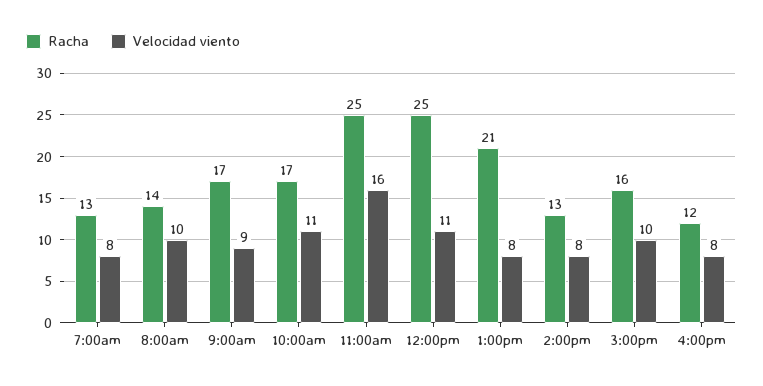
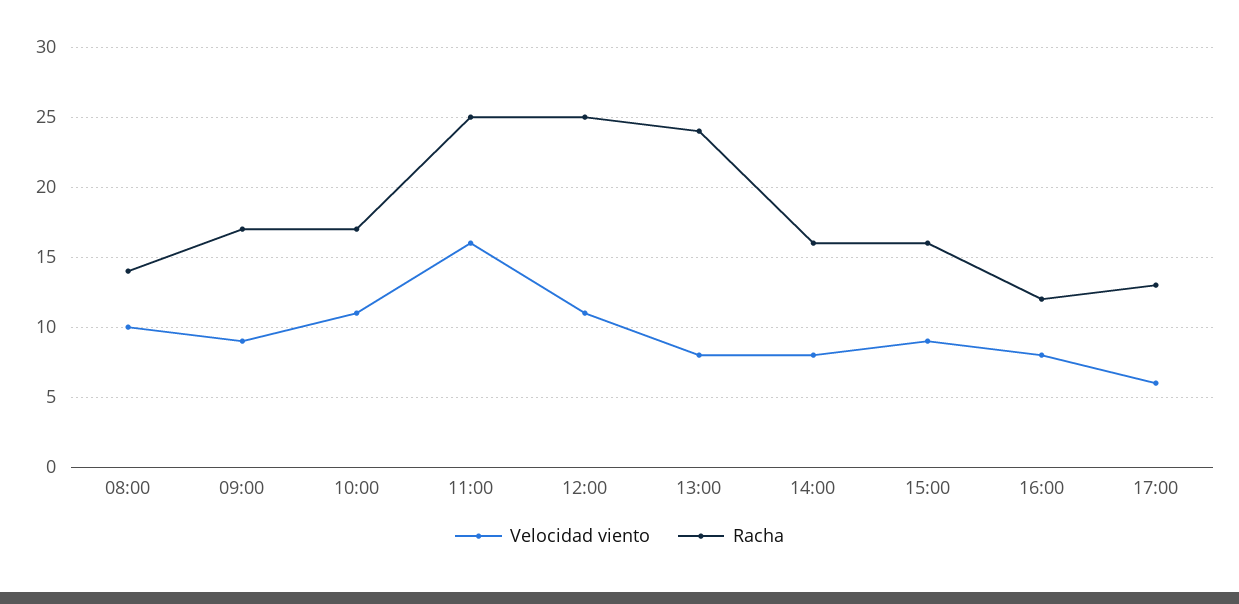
Racha, 7:00am: 13 -> none
Velocidad viento, 7:00am: 8 -> none
Racha, 1:00pm: 21 -> 24
Racha, 2:00pm: 13 -> 16
Velocidad viento, 3:00pm: 10 -> 9
Velocidad viento, 17:00: none -> 6
Racha, 17:00: none -> 13

